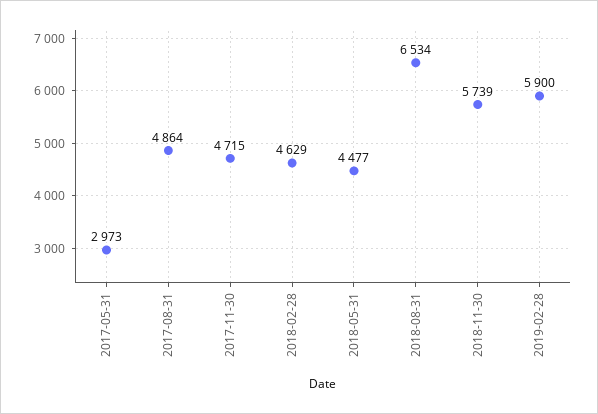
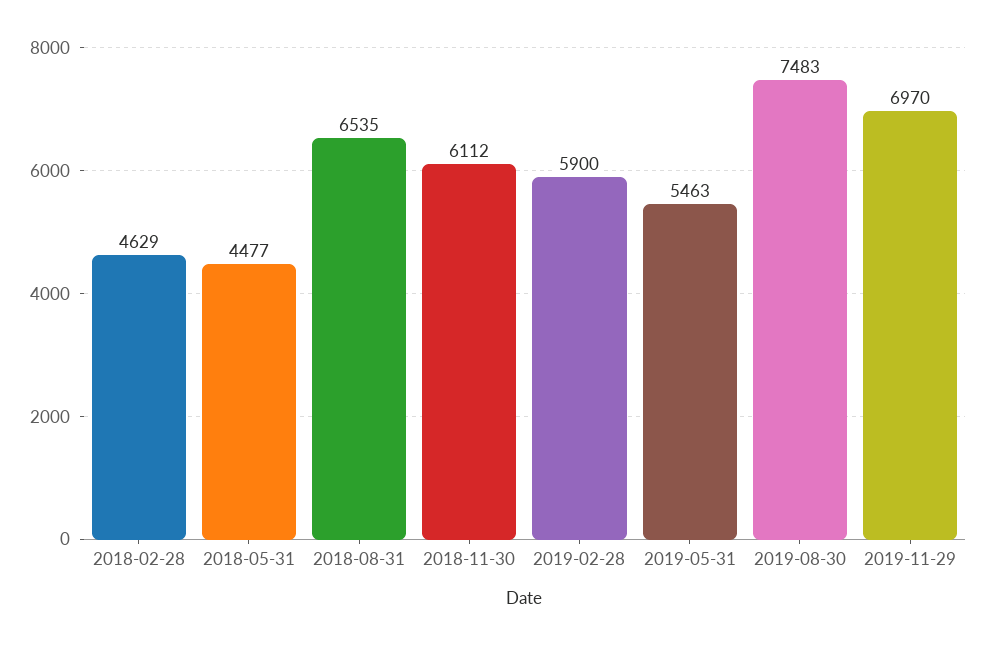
2017-05-31: 2973 -> none
2017-08-31: 4864 -> none
2017-11-30: 4715 -> none
2018-08-31: 6534 -> 6535
2018-11-30: 5739 -> 6112
2019-05-31: none -> 5463
2019-08-30: none -> 7483
2019-11-29: none -> 6970

